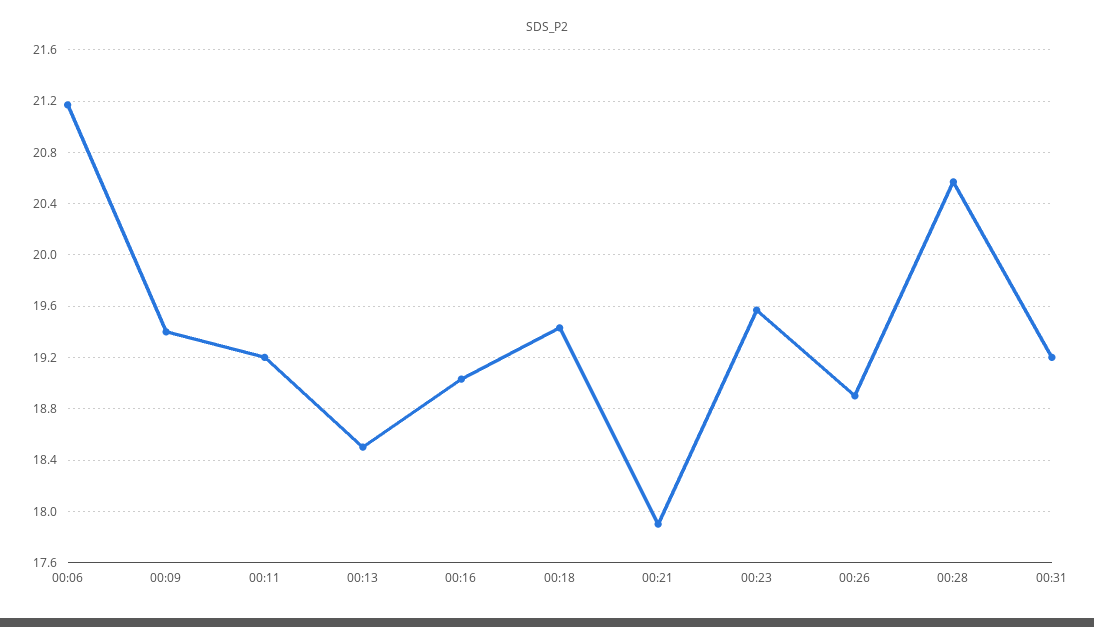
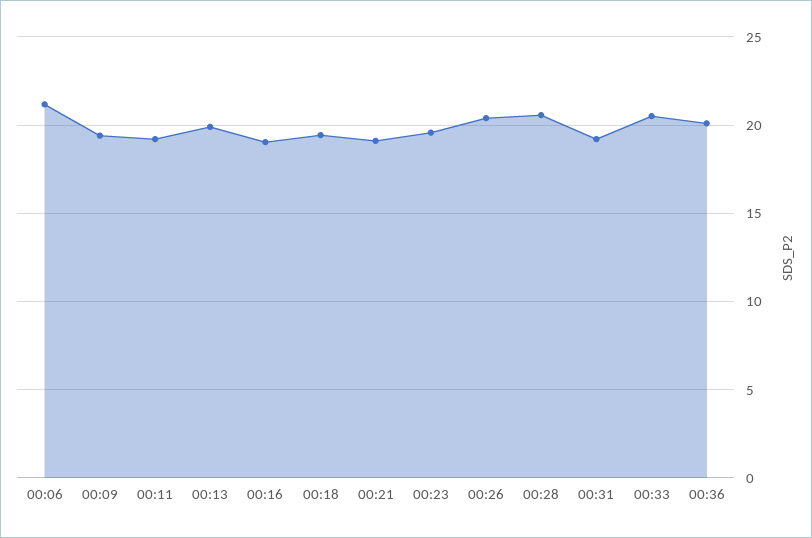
00:13: 18.5 -> 20
00:21: 17.9 -> 19
00:26: 18.9 -> 20.5
00:33: none -> 20.5
00:36: none -> 20

